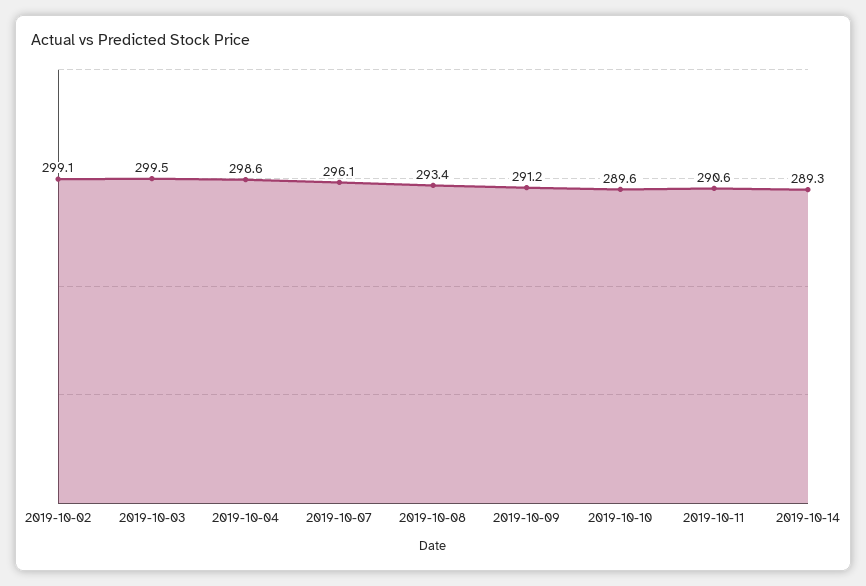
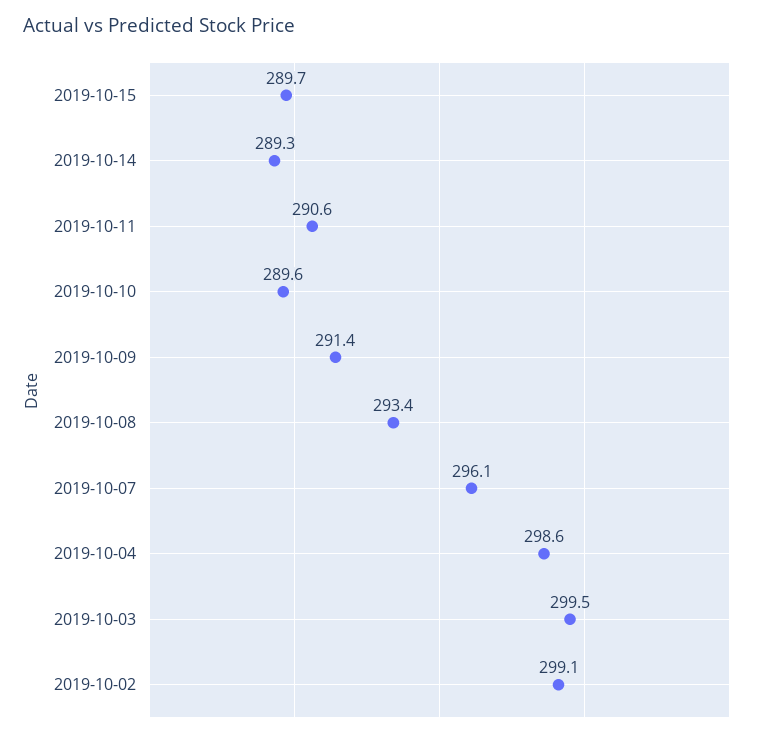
2019-10-09: 291.2 -> 291.4
2019-10-15: none -> 289.7

